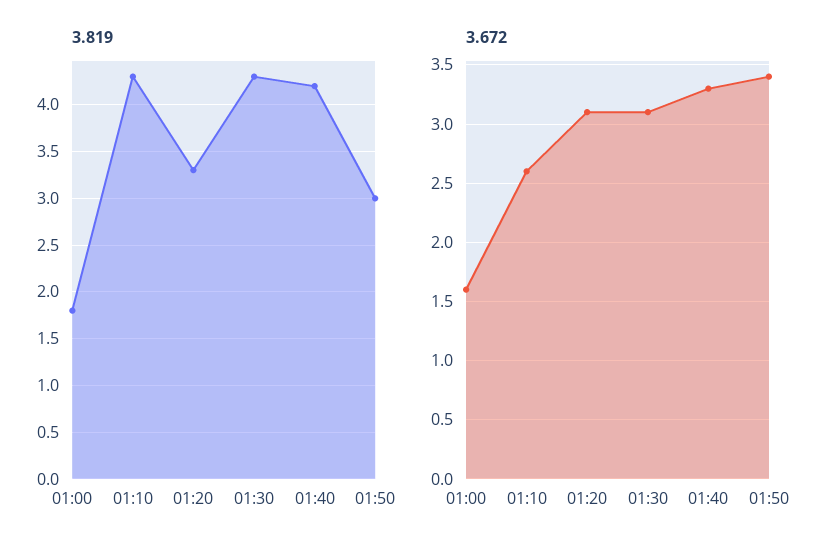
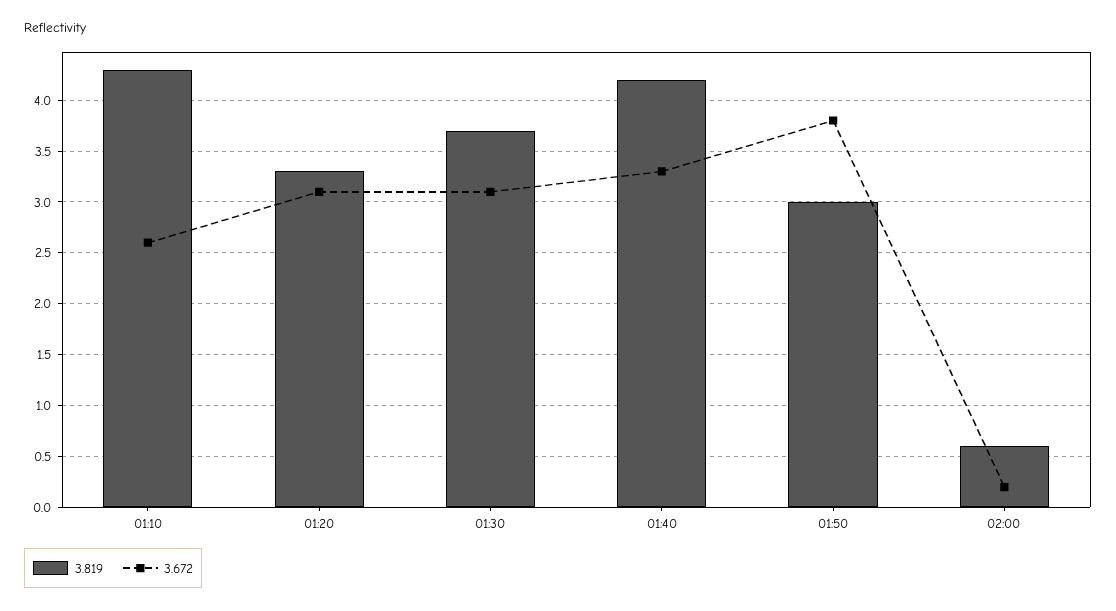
3.819, 01:00: 1.8 -> none
3.819, 01:30: 4.3 -> 3.7
3.672, 01:00: 1.6 -> none
3.672, 01:50: 3.4 -> 3.8
3.819, 02:00: none -> 0.6
3.672, 02:00: none -> 0.2

